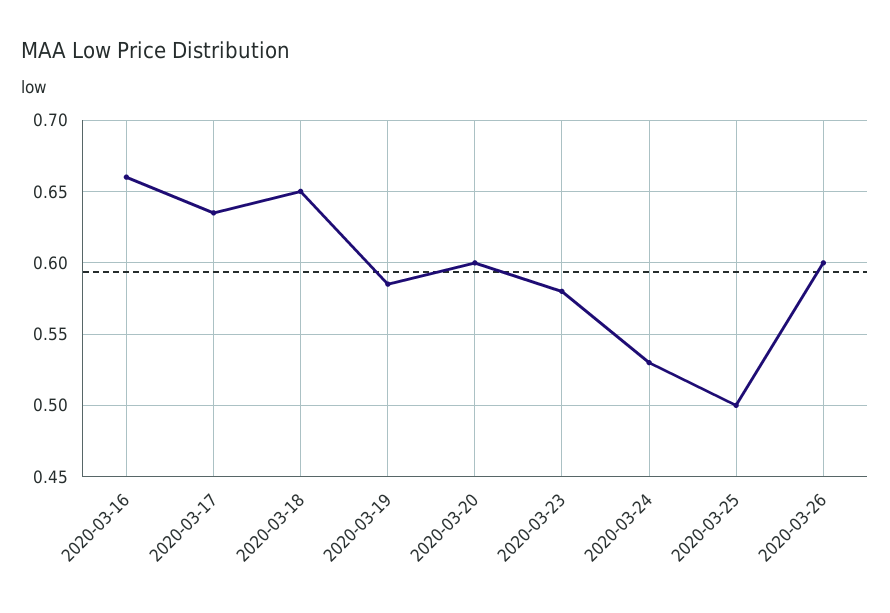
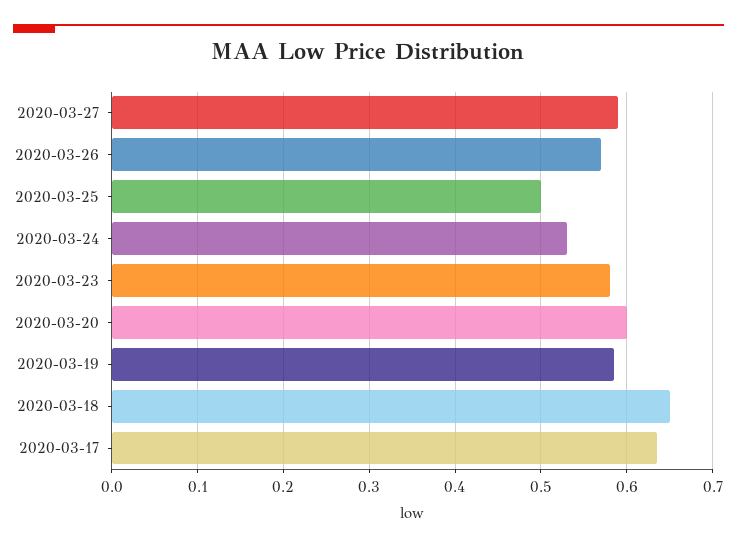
2020-03-16: 0.66 -> none
2020-03-26: 0.6 -> 0.57
2020-03-27: none -> 0.59

